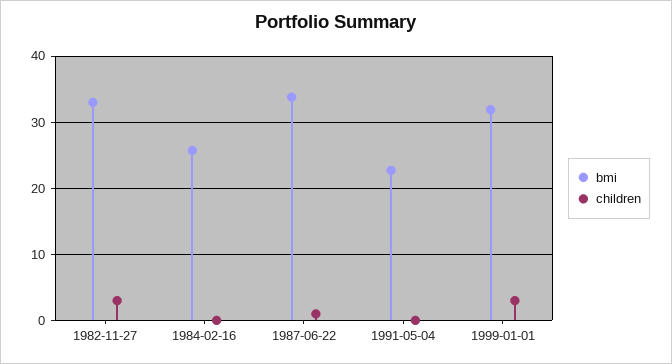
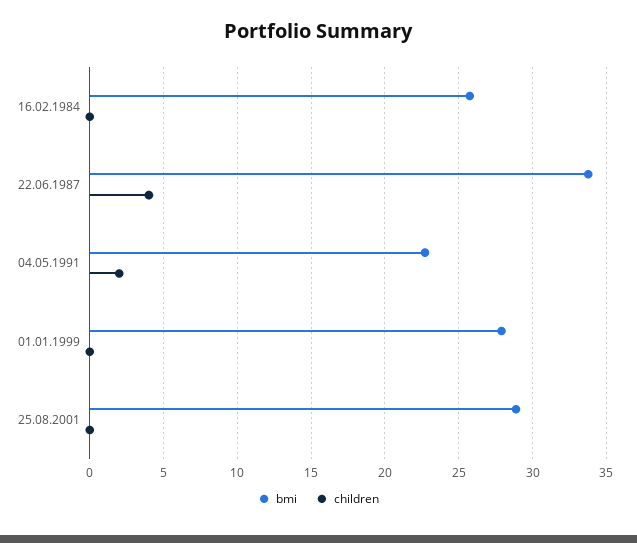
bmi, 1982-11-27: 33 -> none
children, 1982-11-27: 3 -> none
children, 1987-06-22: 1 -> 4
children, 1991-05-04: 0 -> 2
bmi, 1999-01-01: 32 -> 28
children, 1999-01-01: 3 -> 0
bmi, 25.08.2001: none -> 29
children, 25.08.2001: none -> 0

